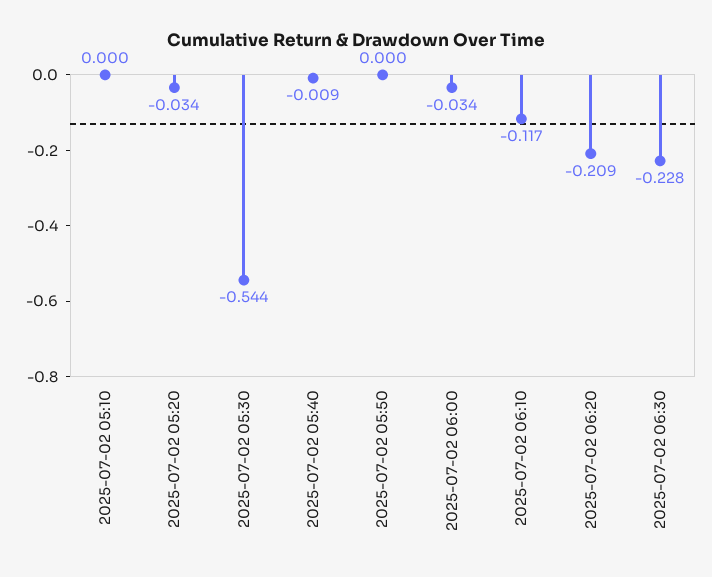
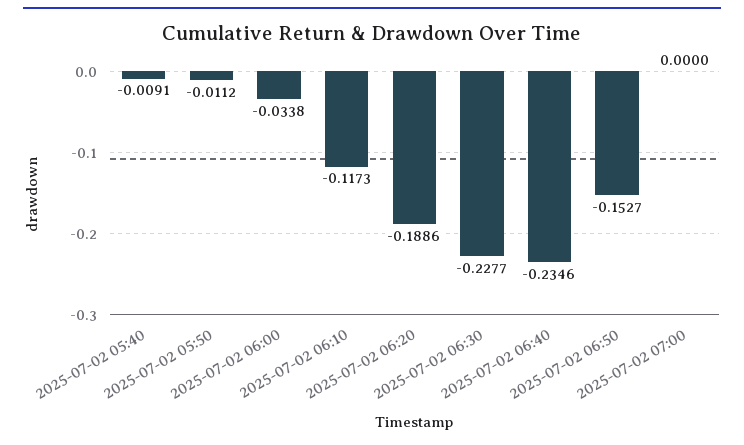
2025-07-02 05:10: 0 -> none
2025-07-02 05:20: -0.034 -> none
2025-07-02 05:30: -0.544 -> none
2025-07-02 05:50: 0 -> -0.0112
2025-07-02 06:20: -0.209 -> -0.1886
2025-07-02 06:40: none -> -0.2346
2025-07-02 06:50: none -> -0.1527
2025-07-02 07:00: none -> 0

